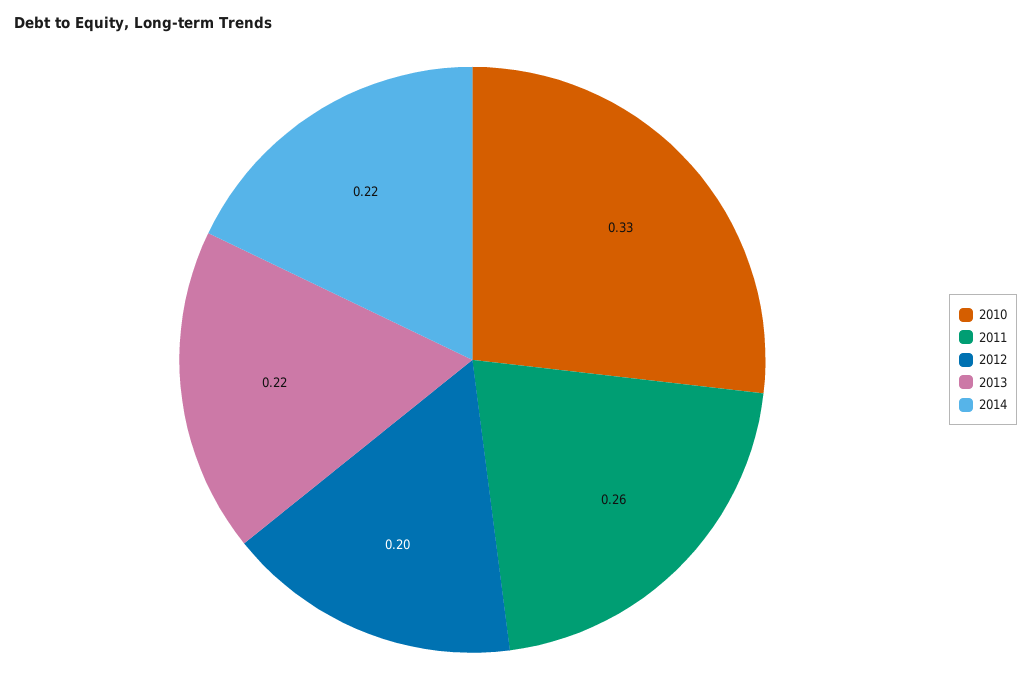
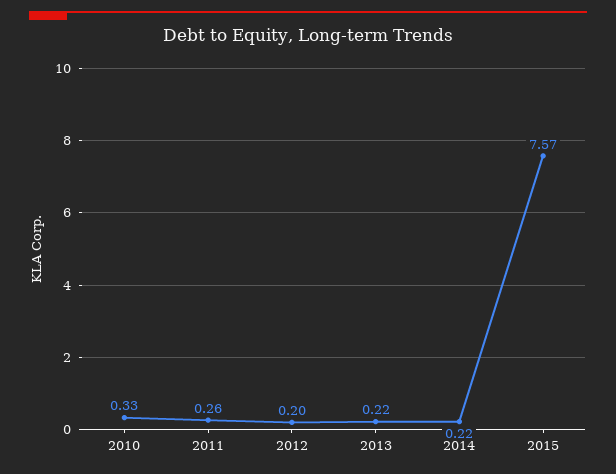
2015: none -> 7.57

